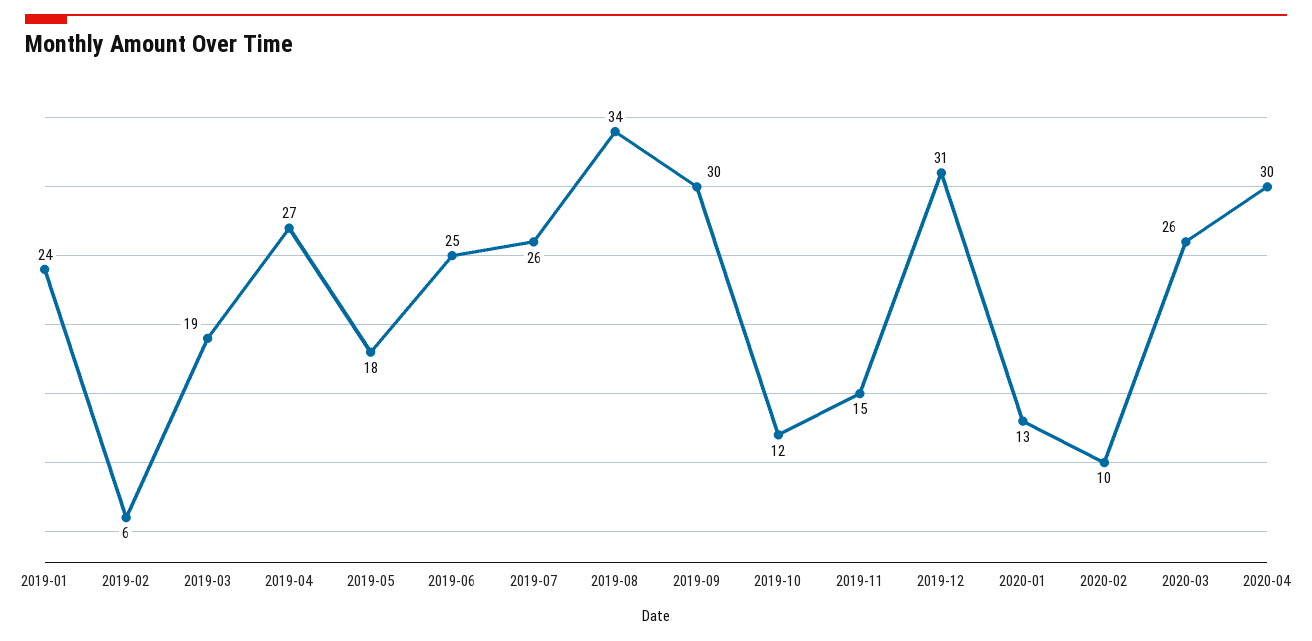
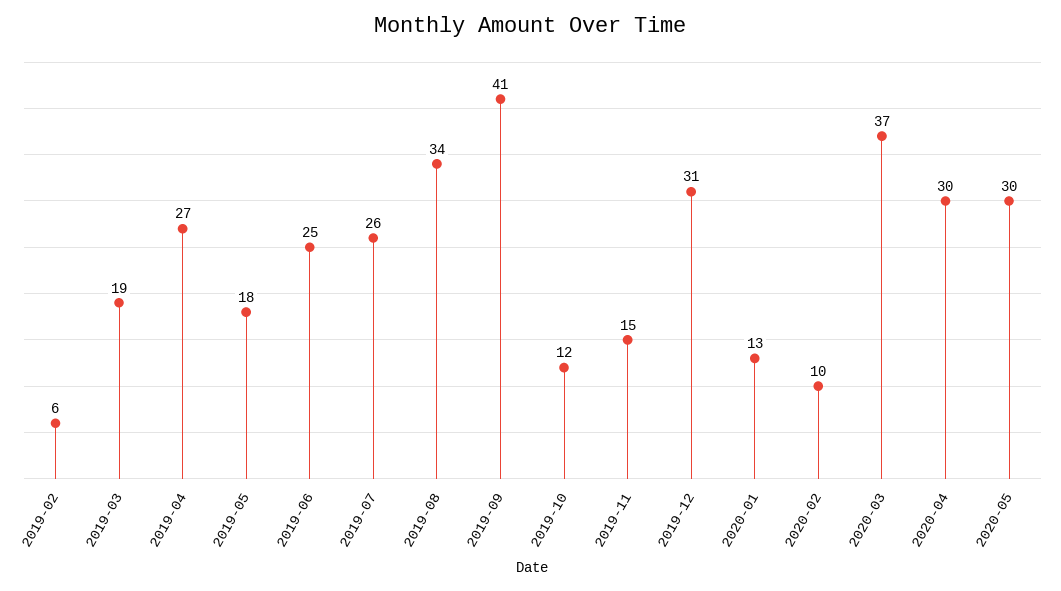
2019-01: 24 -> none
2019-09: 30 -> 41
2020-03: 26 -> 37
2020-05: none -> 30

